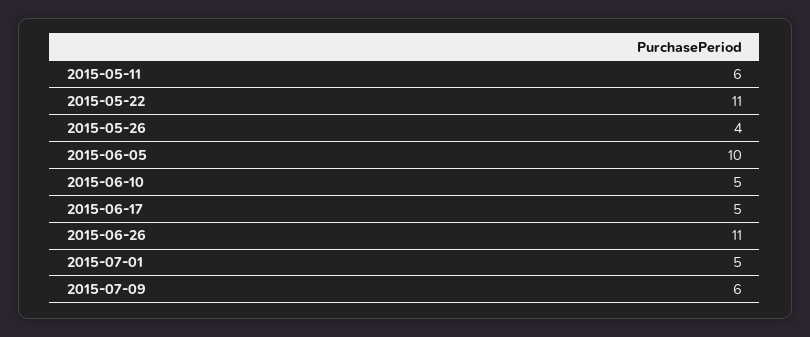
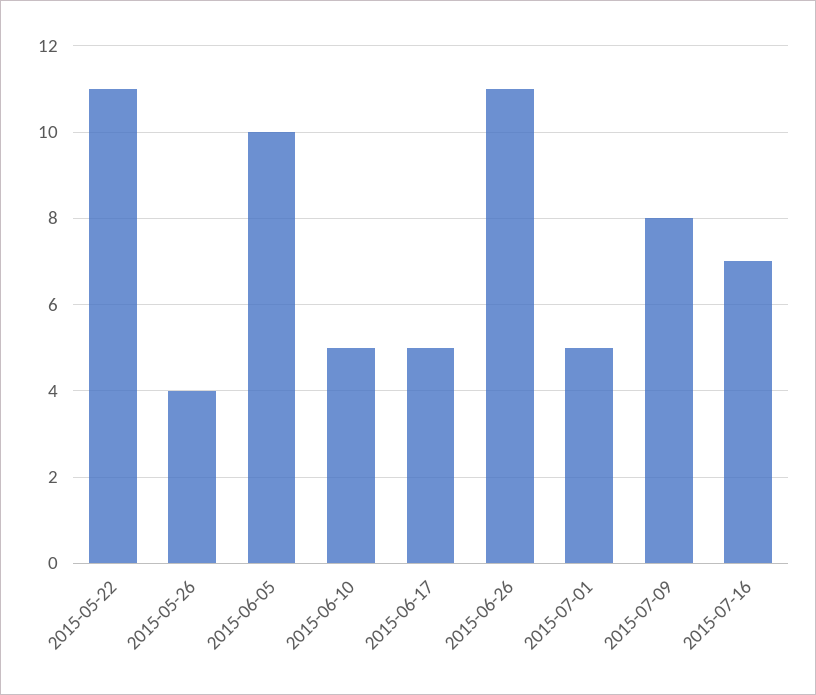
2015-05-11: 6 -> none
2015-07-09: 6 -> 8
2015-07-16: none -> 7

